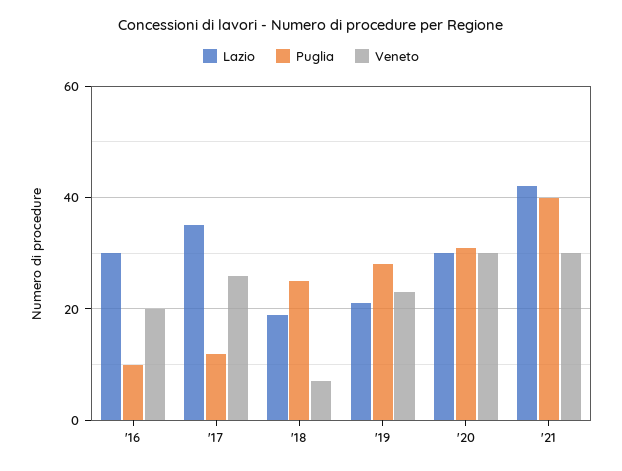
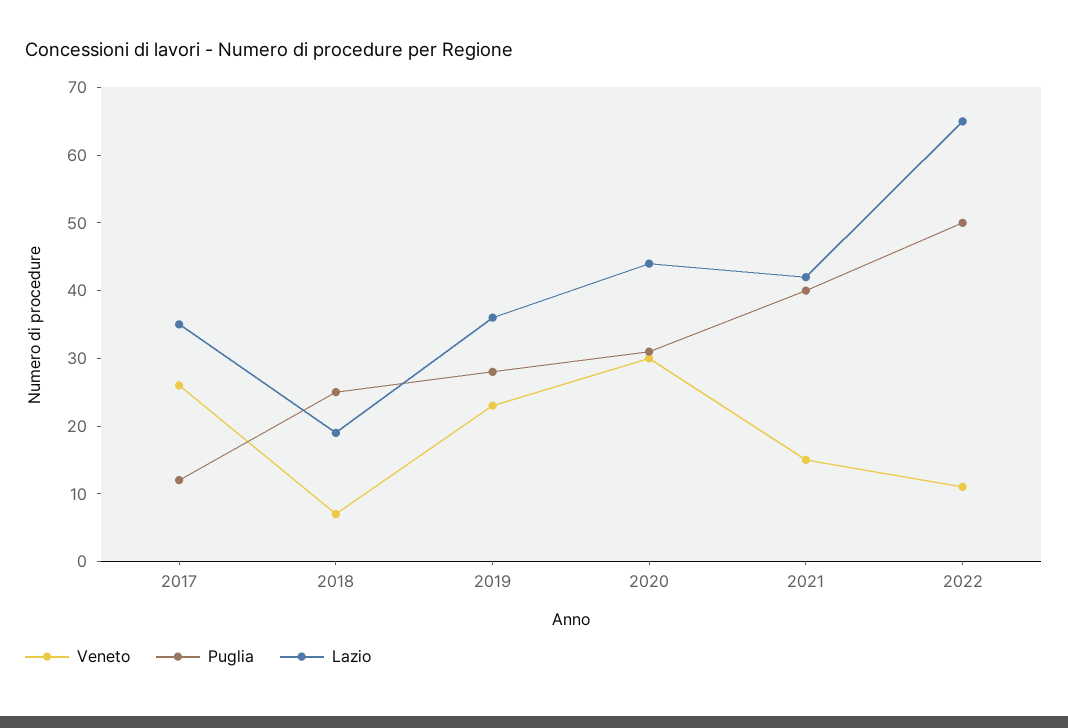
Lazio, '16: 30 -> none
Puglia, '16: 10 -> none
Veneto, '16: 20 -> none
Lazio, '19: 20 -> 35
Lazio, '20: 30 -> 45
Veneto, '21: 30 -> 15
Veneto, 2022: none -> 10
Puglia, 2022: none -> 50
Lazio, 2022: none -> 65

